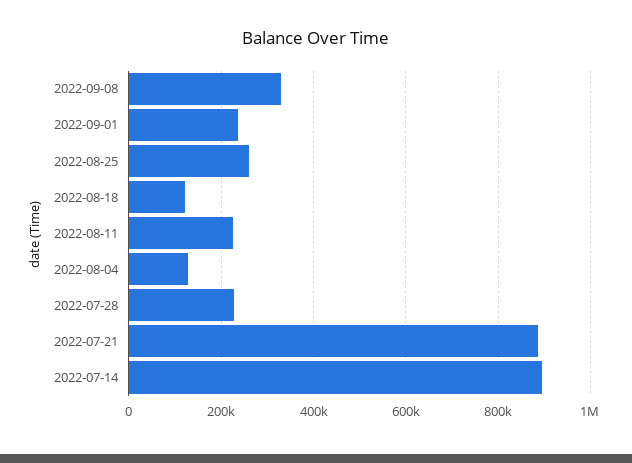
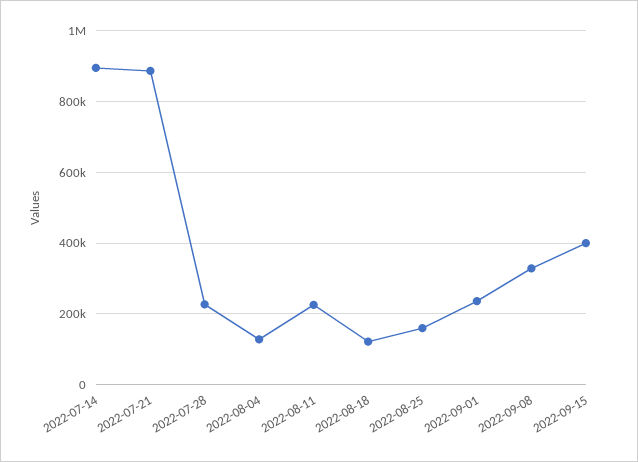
2022-08-25: 260000 -> 160000
2022-09-15: none -> 400000

